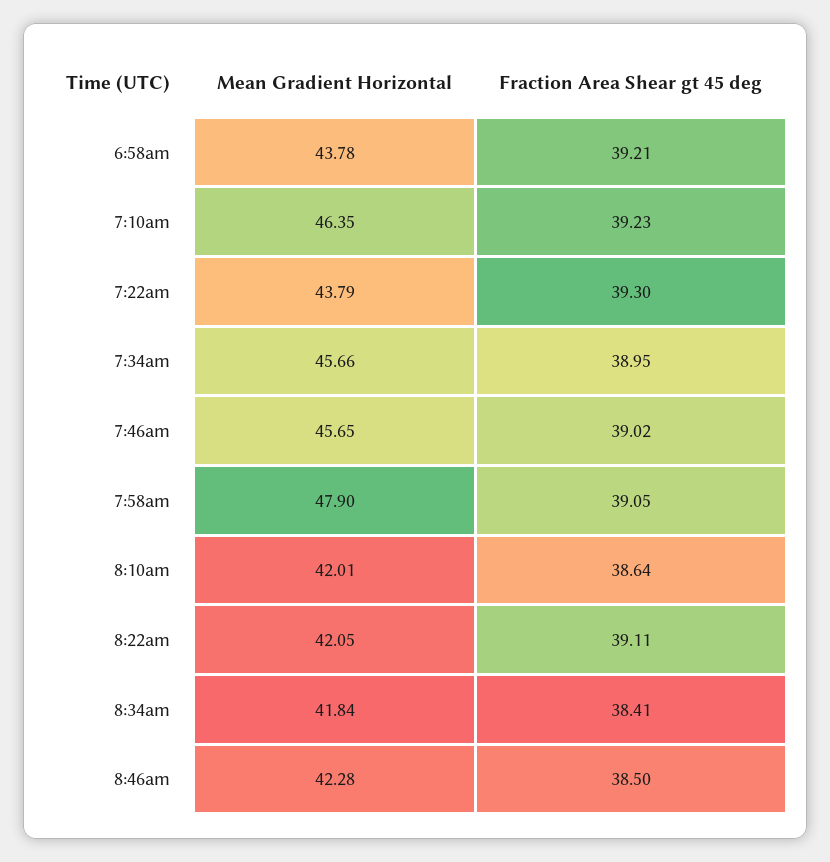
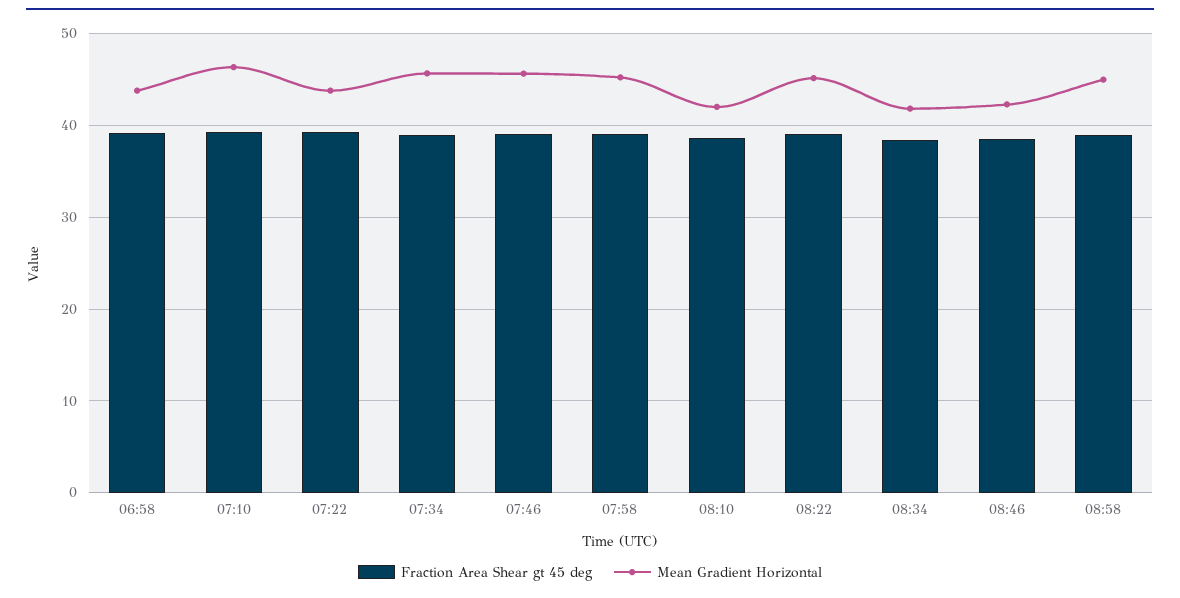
Mean Gradient Horizontal, 7:58am: 47.9 -> 45
Mean Gradient Horizontal, 8:22am: 42.05 -> 45
Fraction Area Shear gt 45 deg, 08:58: none -> 39
Mean Gradient Horizontal, 08:58: none -> 45

